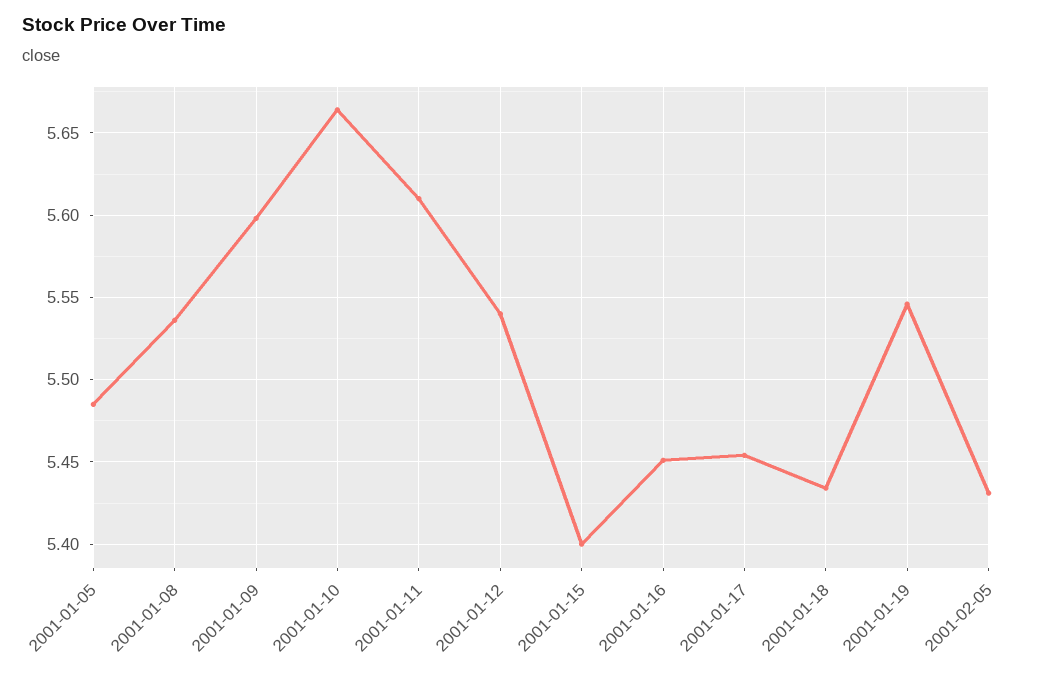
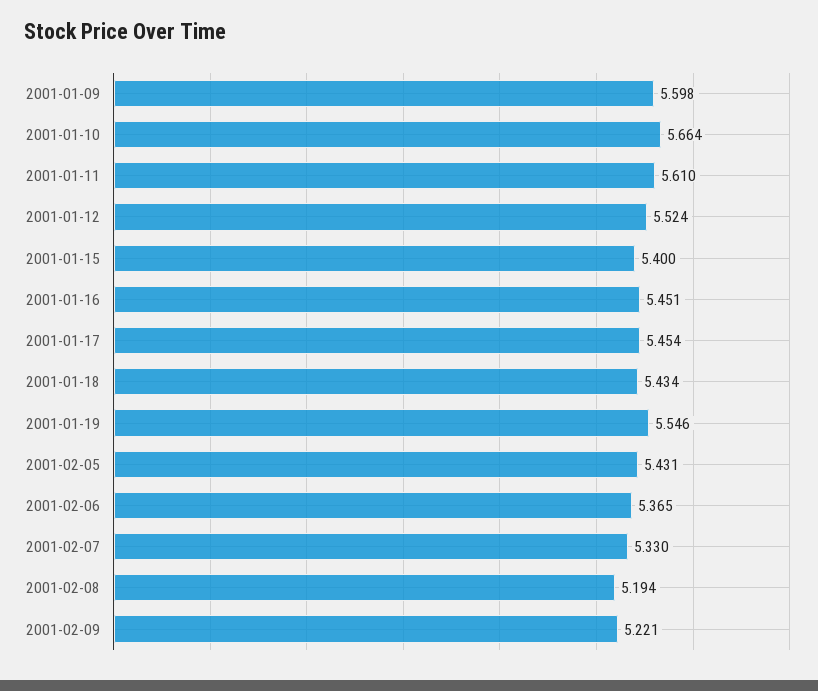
2001-01-05: 5.485 -> none
2001-01-08: 5.535 -> none
2001-01-12: 5.54 -> 5.524
2001-02-06: none -> 5.365
2001-02-07: none -> 5.33
2001-02-08: none -> 5.194
2001-02-09: none -> 5.221

